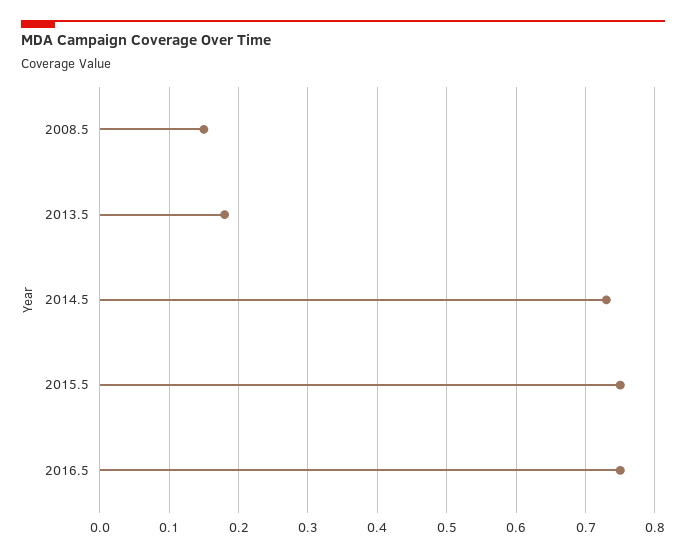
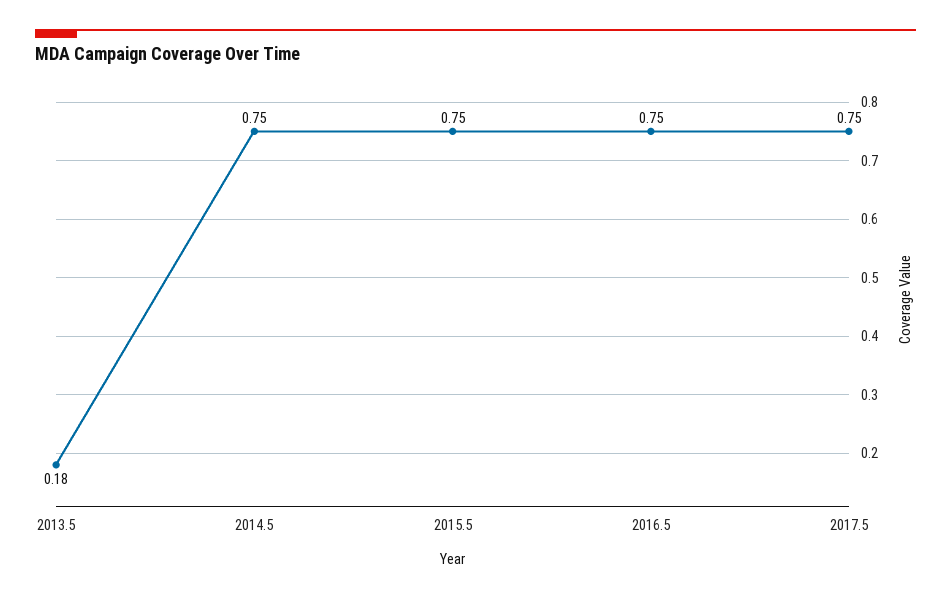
2008.5: 0.15 -> none
2014.5: 0.73 -> 0.75
2017.5: none -> 0.75

